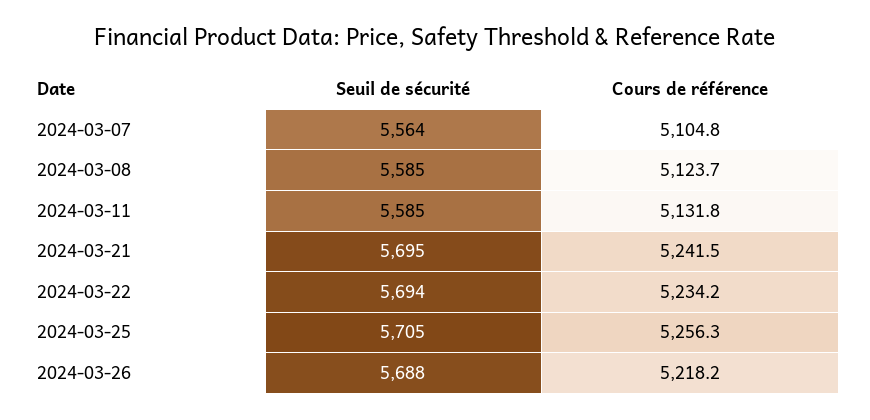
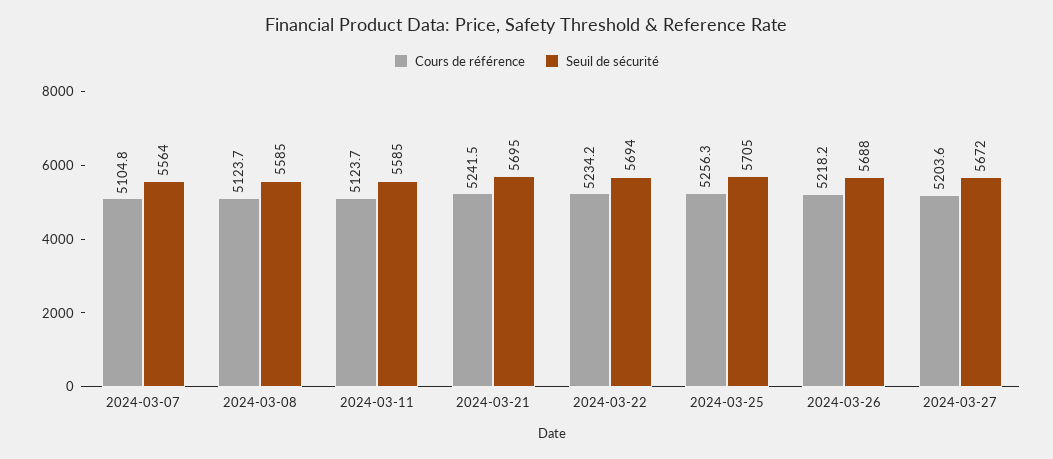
Cours de référence, 2024-03-11: 5131.8 -> 5123.7
Cours de référence, 2024-03-27: none -> 5203.6
Seuil de sécurité, 2024-03-27: none -> 5672

